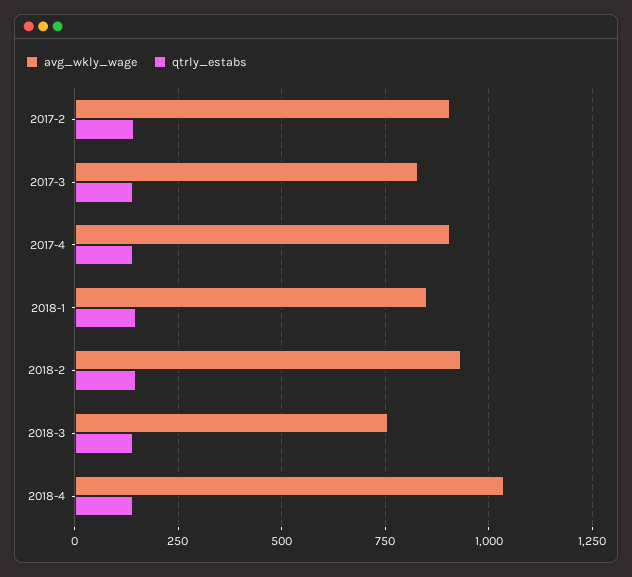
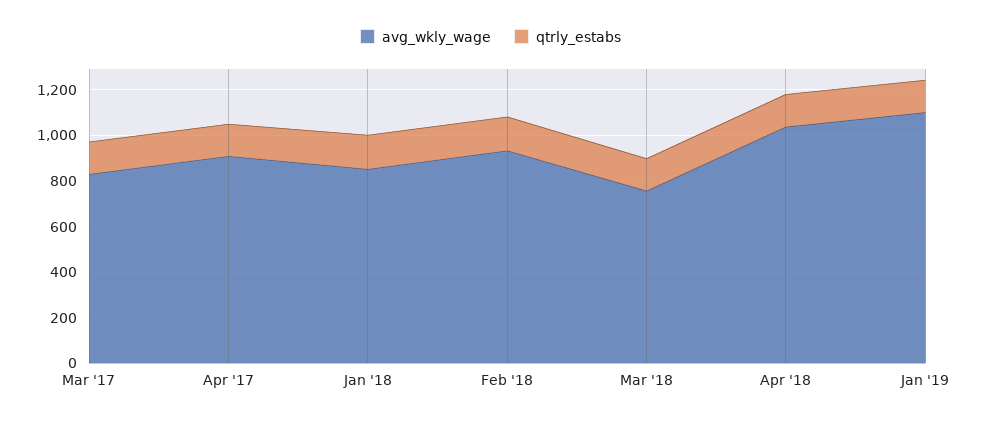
avg_wkly_wage, 2017-2: 900 -> none
qtrly_estabs, 2017-2: 150 -> none
avg_wkly_wage, Jan '19: none -> 1100
qtrly_estabs, Jan '19: none -> 150

